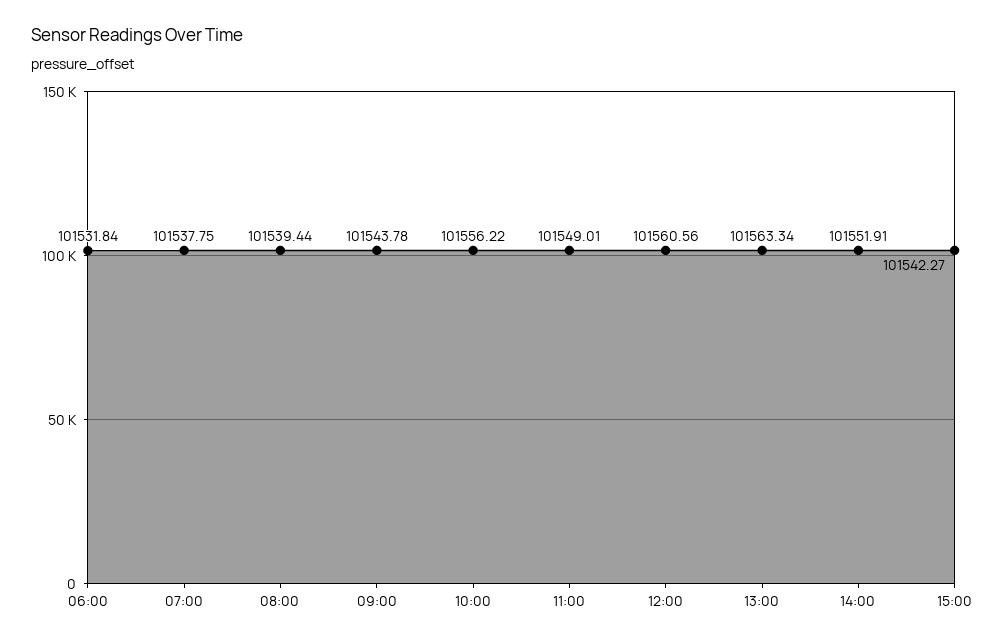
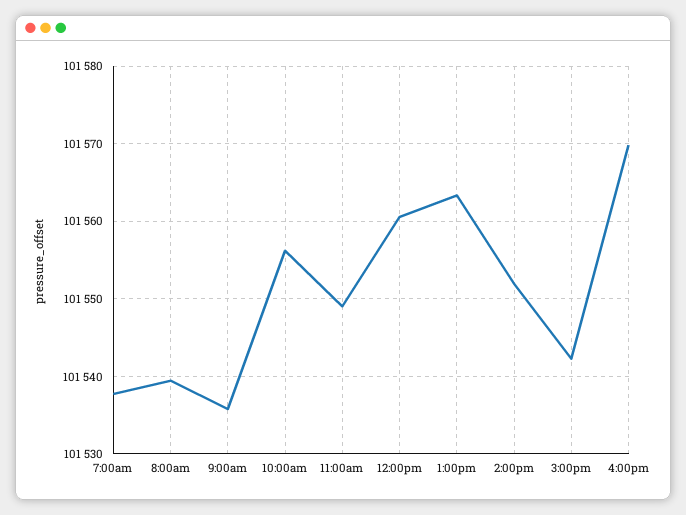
06:00: 101531.84 -> none
09:00: 101543.78 -> 101536
4:00pm: none -> 101570

